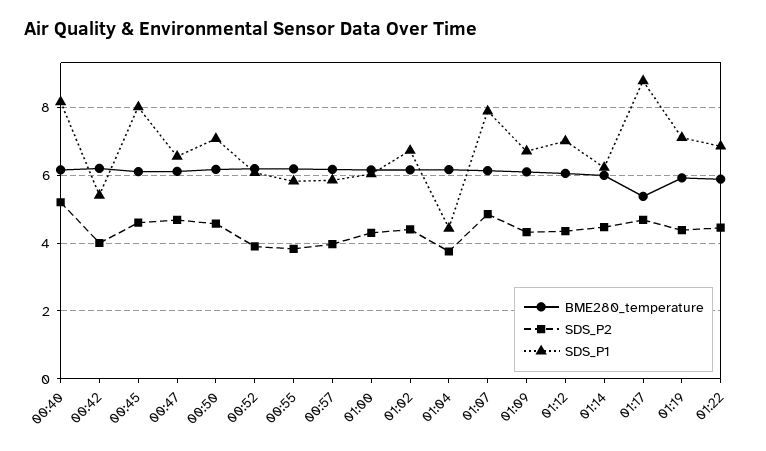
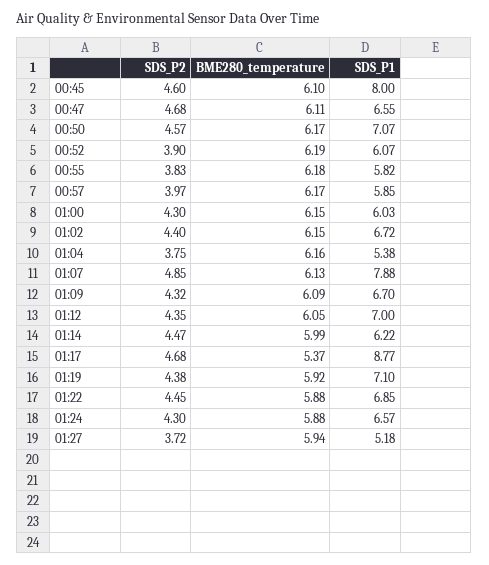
BME280_temperature, 00:40: 6.2 -> none
SDS_P2, 00:40: 5.2 -> none
SDS_P1, 00:40: 8.2 -> none
BME280_temperature, 00:42: 6.2 -> none
SDS_P2, 00:42: 4 -> none
SDS_P1, 00:42: 5.4 -> none
SDS_P1, 01:04: 4.4 -> 5.38
SDS_P2, 01:24: none -> 4.3
BME280_temperature, 01:24: none -> 5.88
SDS_P1, 01:24: none -> 6.57
SDS_P2, 01:27: none -> 3.72
BME280_temperature, 01:27: none -> 5.94
SDS_P1, 01:27: none -> 5.18

